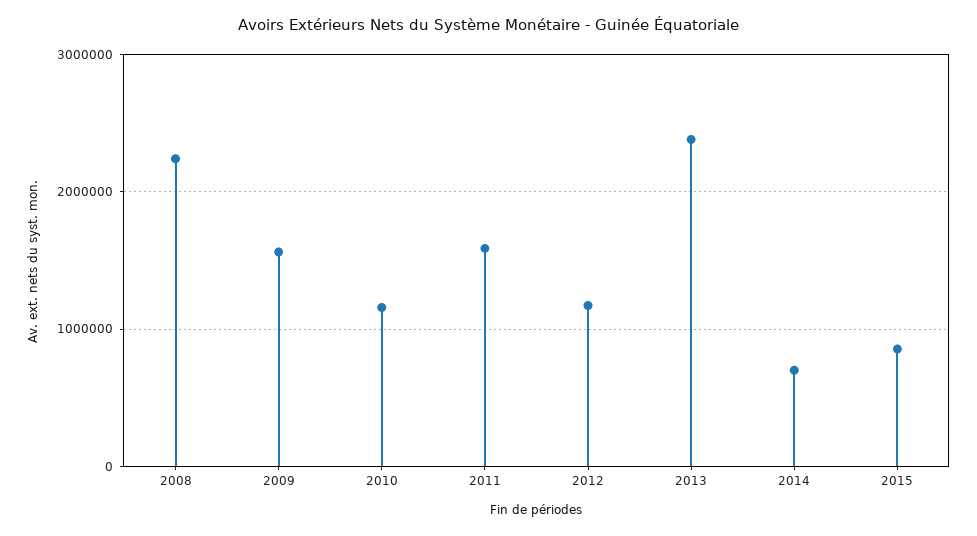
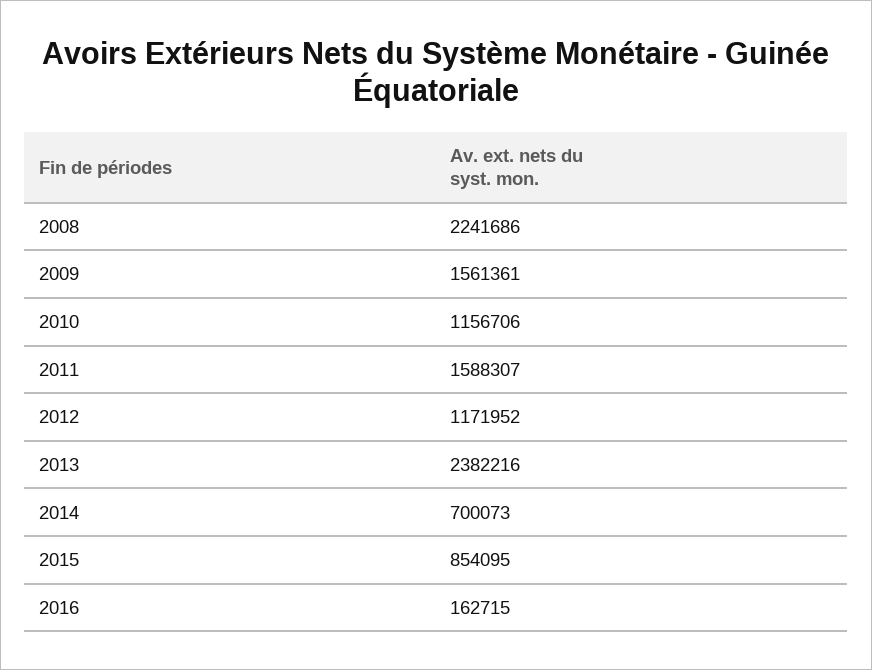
2016: none -> 162715

